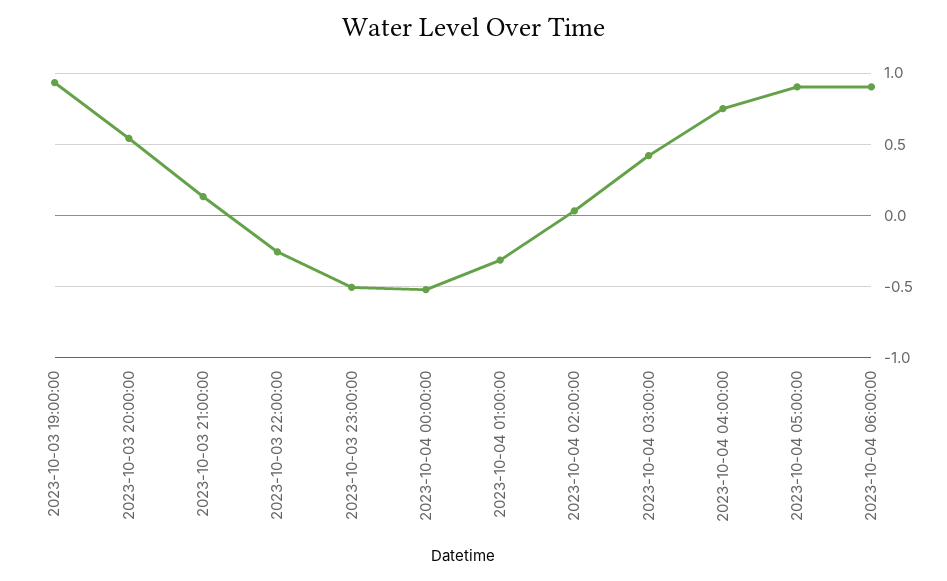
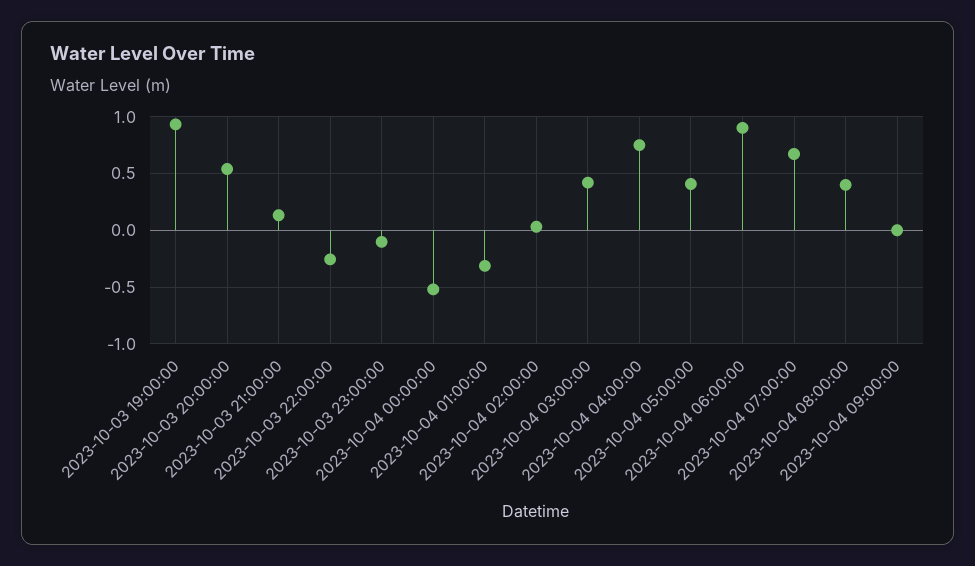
2023-10-03 23:00:00: -0.5 -> -0.1
2023-10-04 05:00:00: 0.9 -> 0.4
2023-10-04 07:00:00: none -> 0.7
2023-10-04 08:00:00: none -> 0.4
2023-10-04 09:00:00: none -> 0

